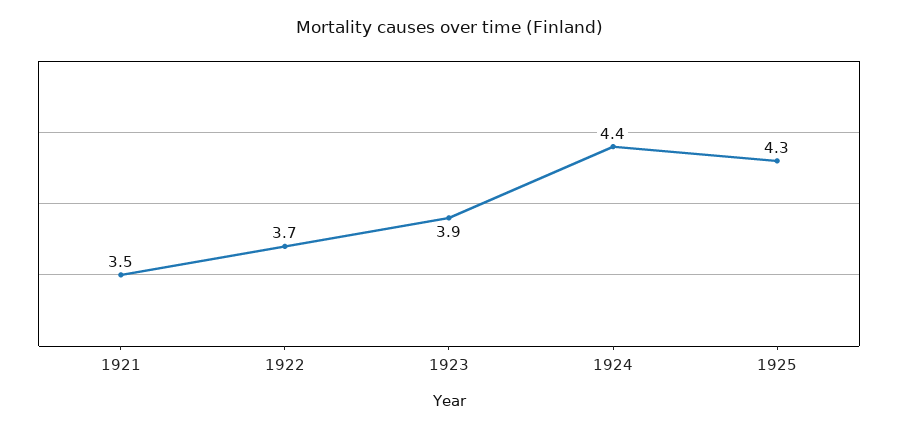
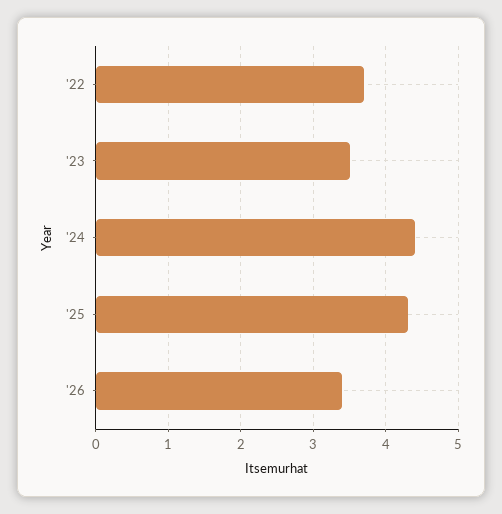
1921: 3.5 -> none
1923: 3.9 -> 3.5
'26: none -> 3.4

